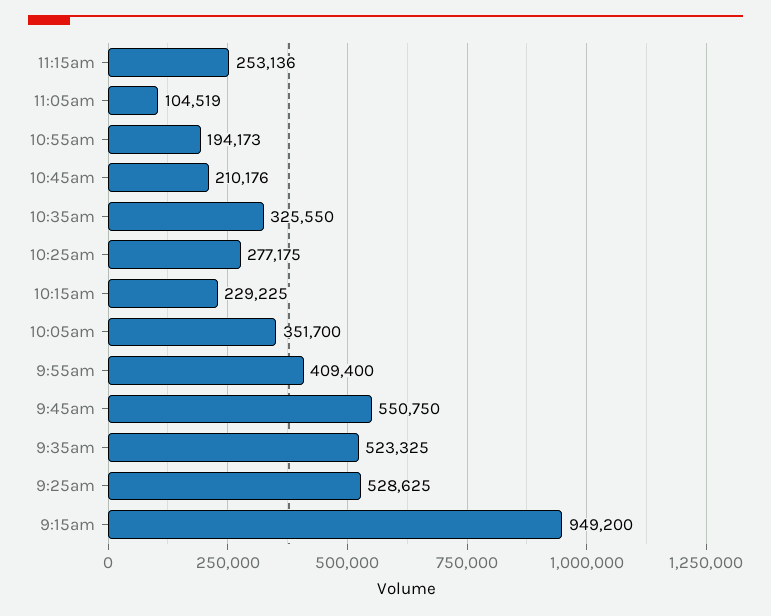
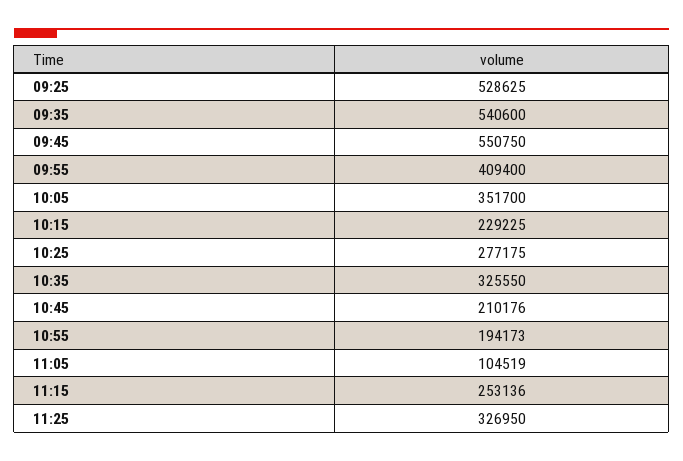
9:35am: 523325 -> 540600
9:15am: 949200 -> none
11:25: none -> 326950

